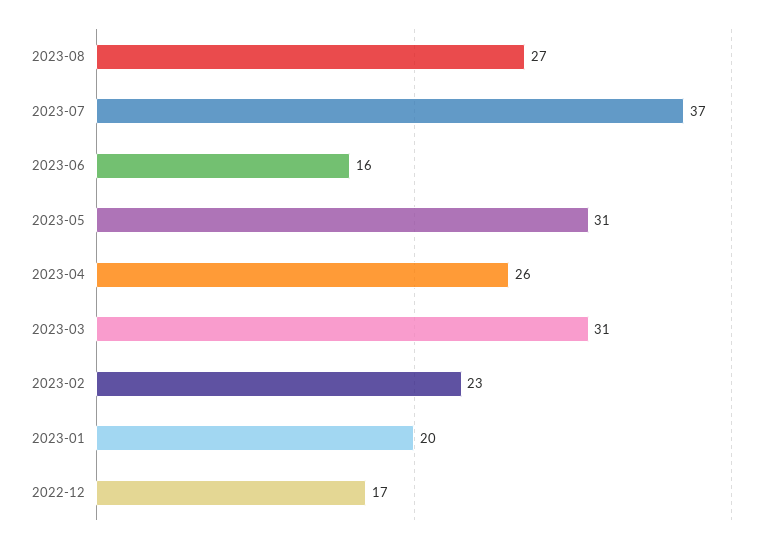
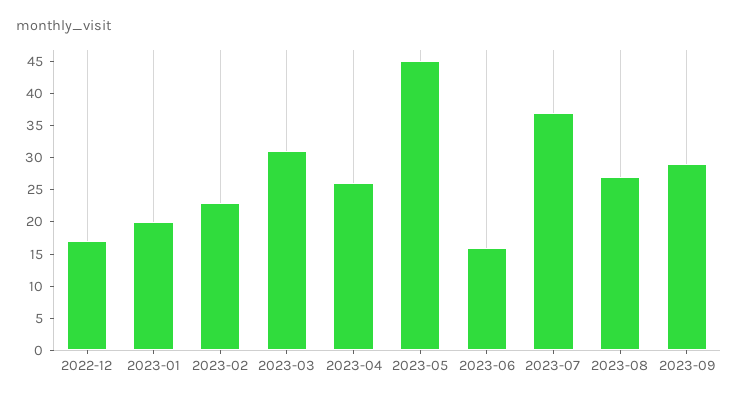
2023-05: 31 -> 45
2023-09: none -> 30

